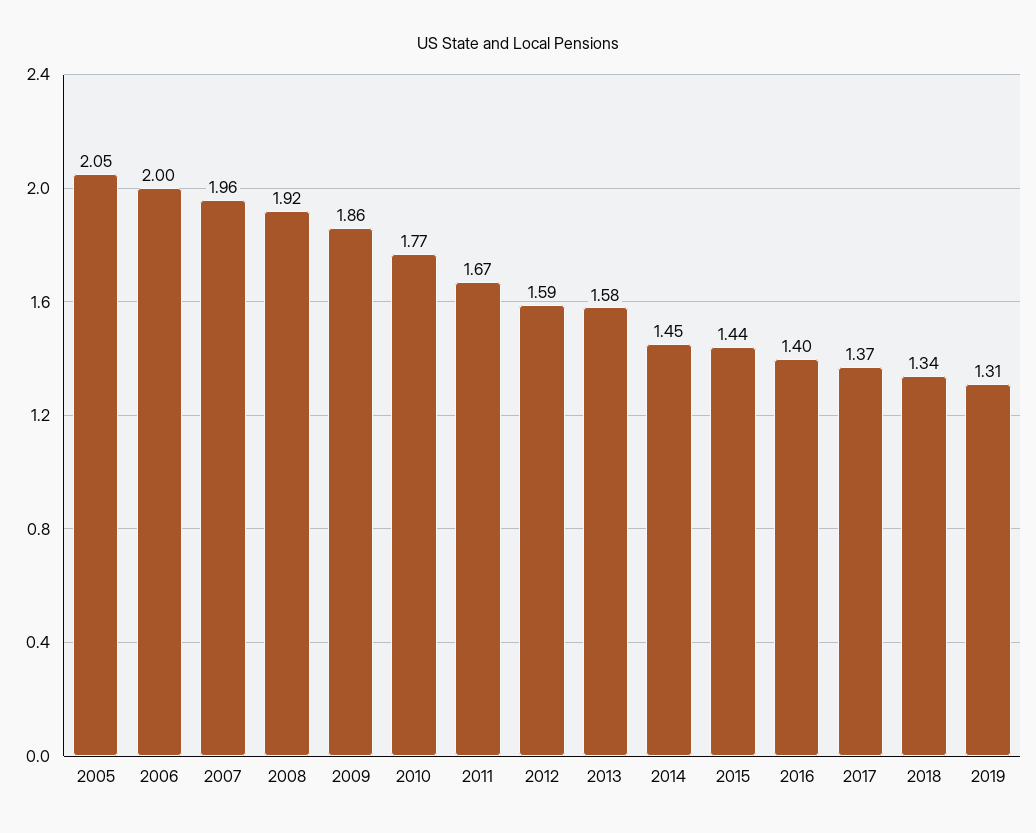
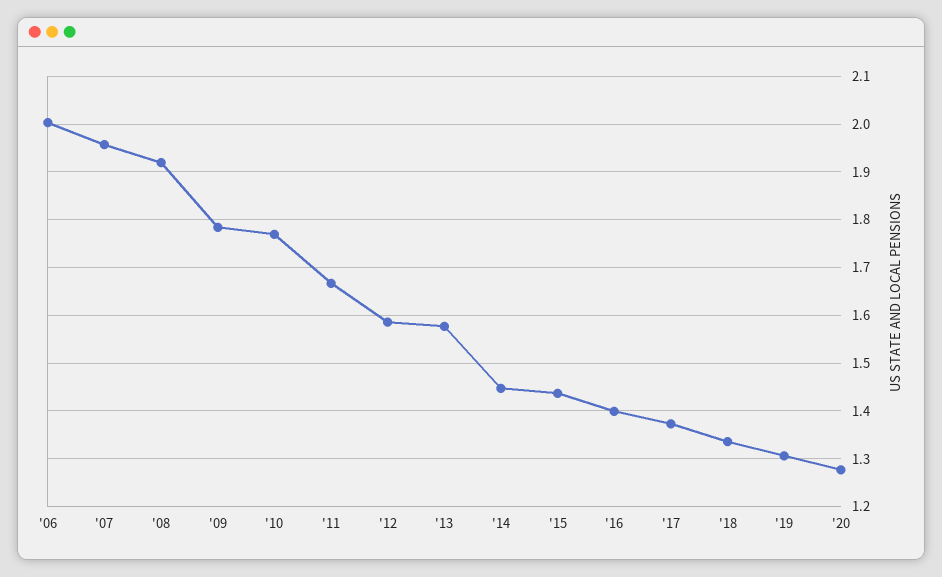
2005: 2.05 -> none
2009: 1.86 -> 1.78
'20: none -> 1.28

